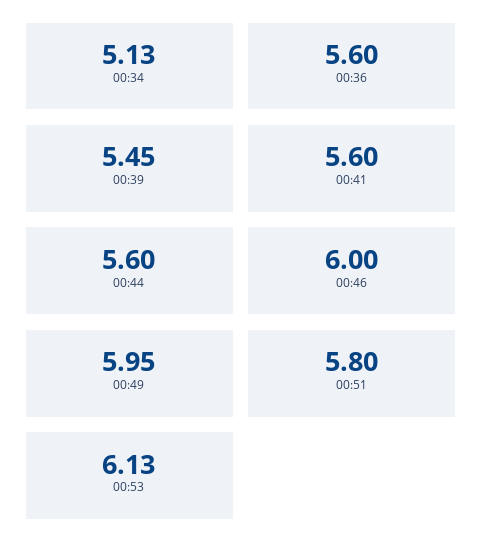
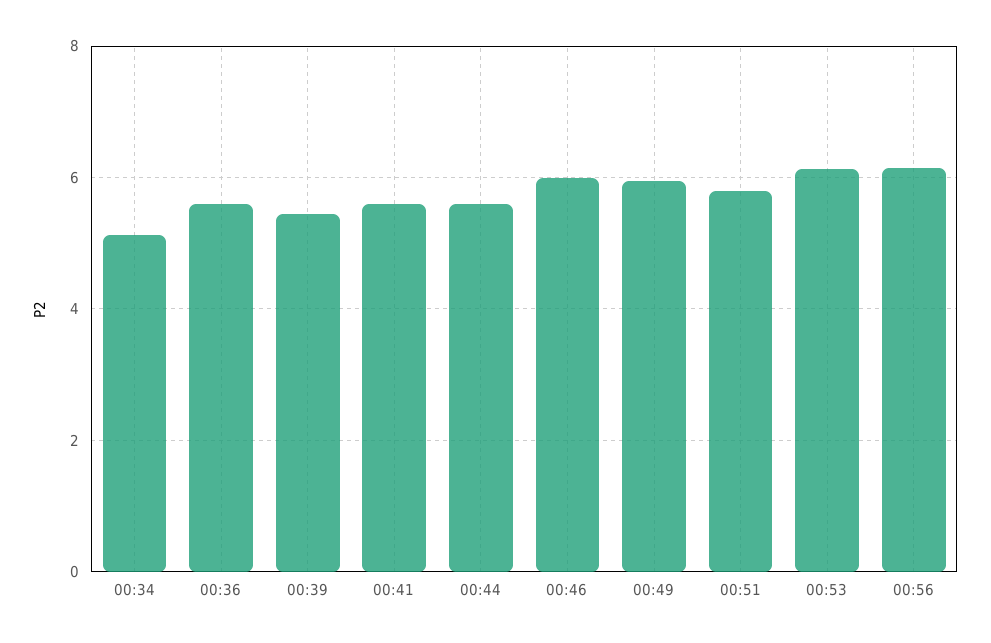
00:56: none -> 6.2

